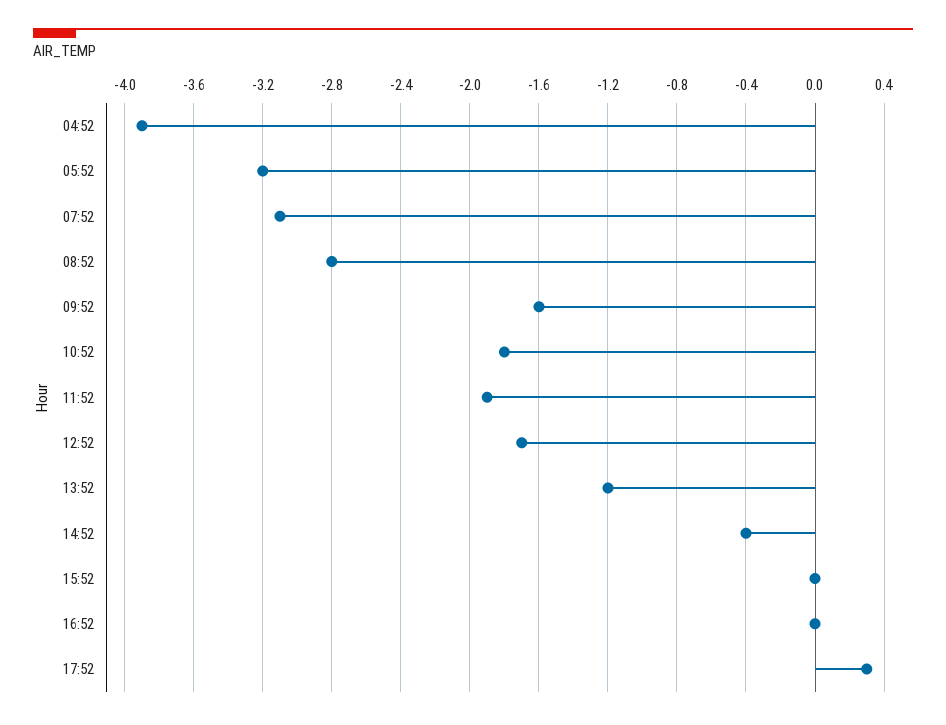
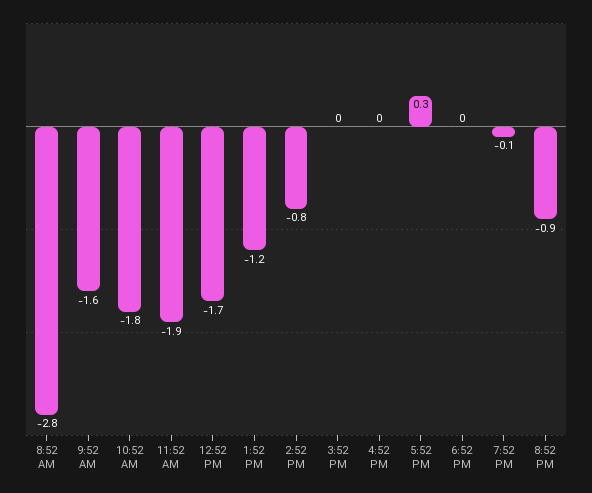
04:52: -3.9 -> none
05:52: -3.2 -> none
07:52: -3.1 -> none
14:52: -0.4 -> -0.8
6:52 PM: none -> 0
7:52 PM: none -> -0.1
8:52 PM: none -> -0.9

